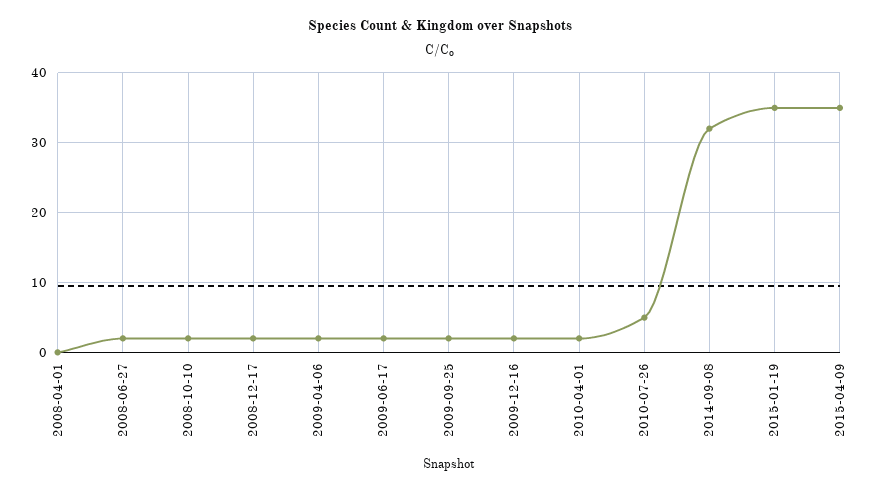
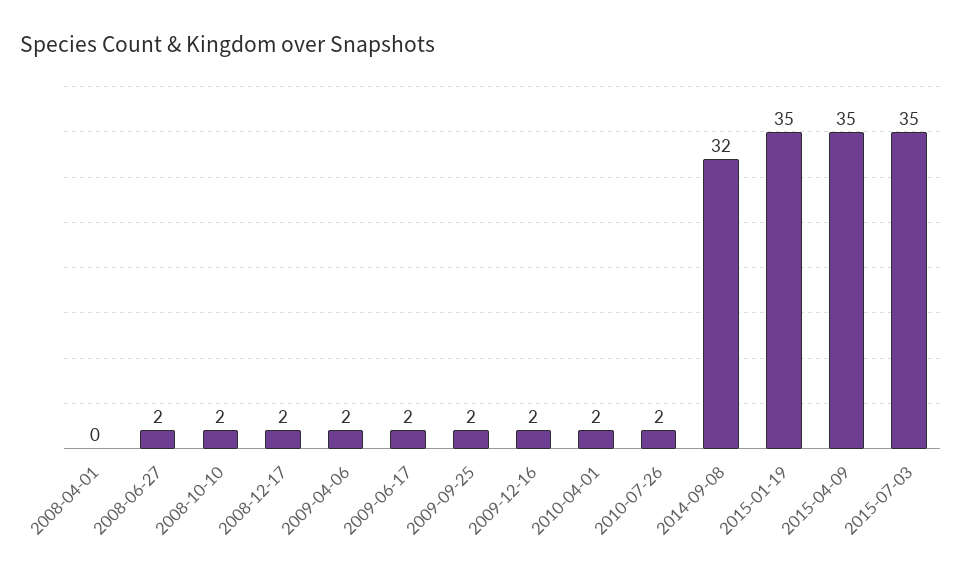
2010-07-26: 5 -> 2
2015-07-03: none -> 35

